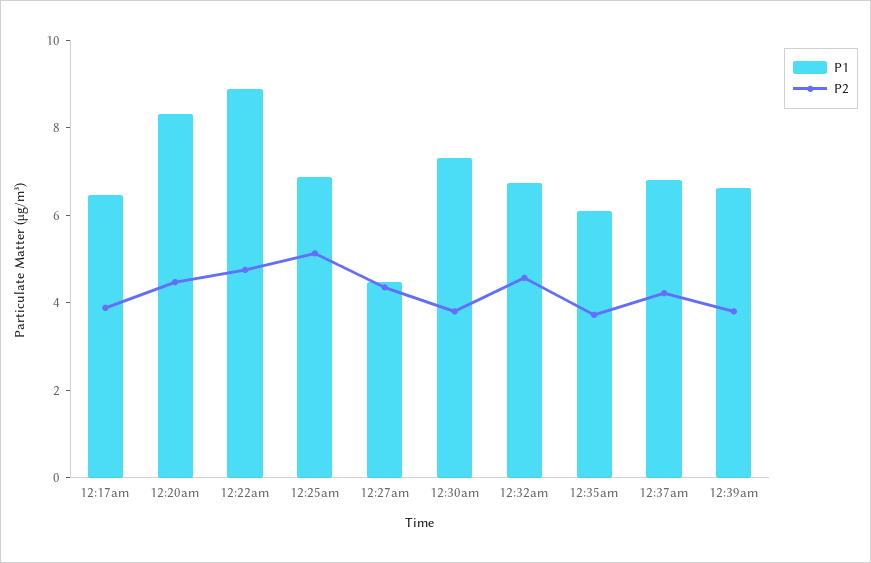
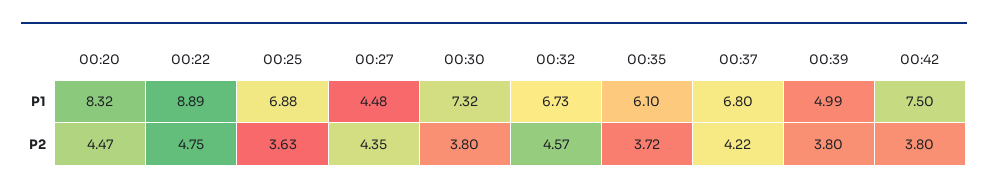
P1, 12:17am: 6.5 -> none
P2, 12:17am: 4 -> none
P2, 12:25am: 5 -> 3.63
P1, 12:39am: 6.5 -> 4.99
P1, 00:42: none -> 7.5
P2, 00:42: none -> 3.8

